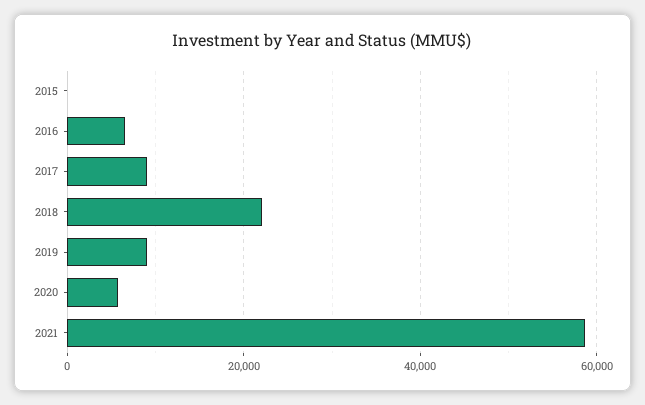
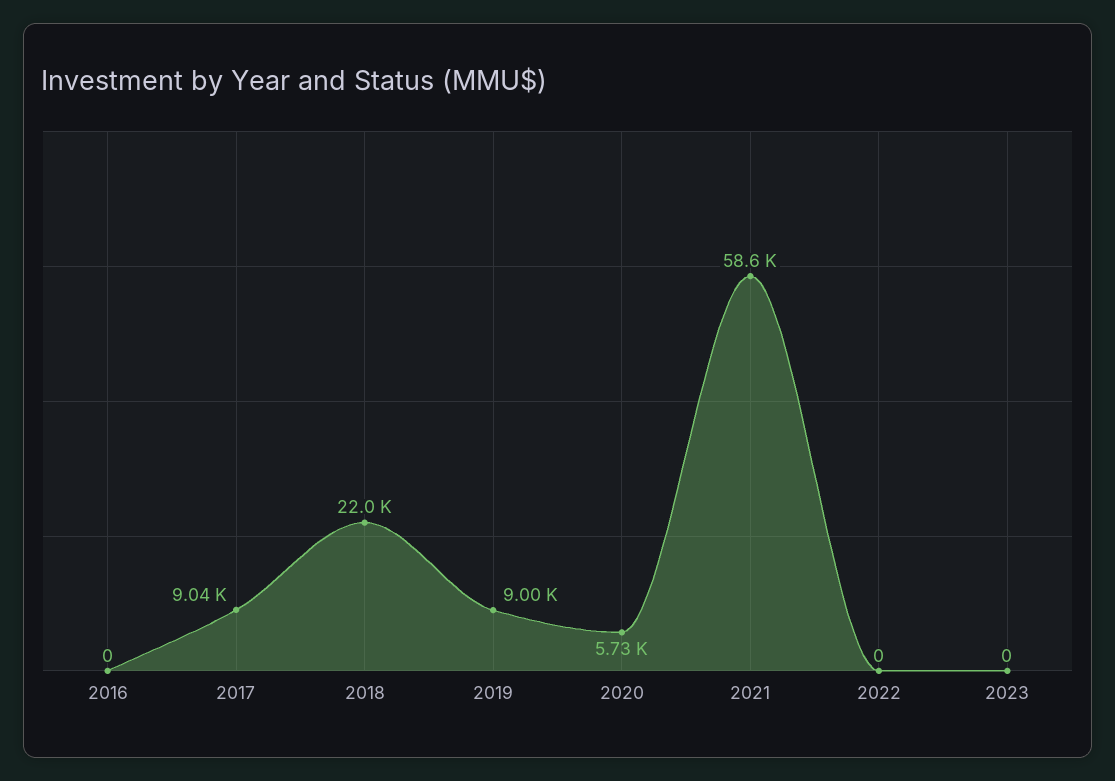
2015: 0 -> none
2016: 6000 -> 0
2022: none -> 0
2023: none -> 0

